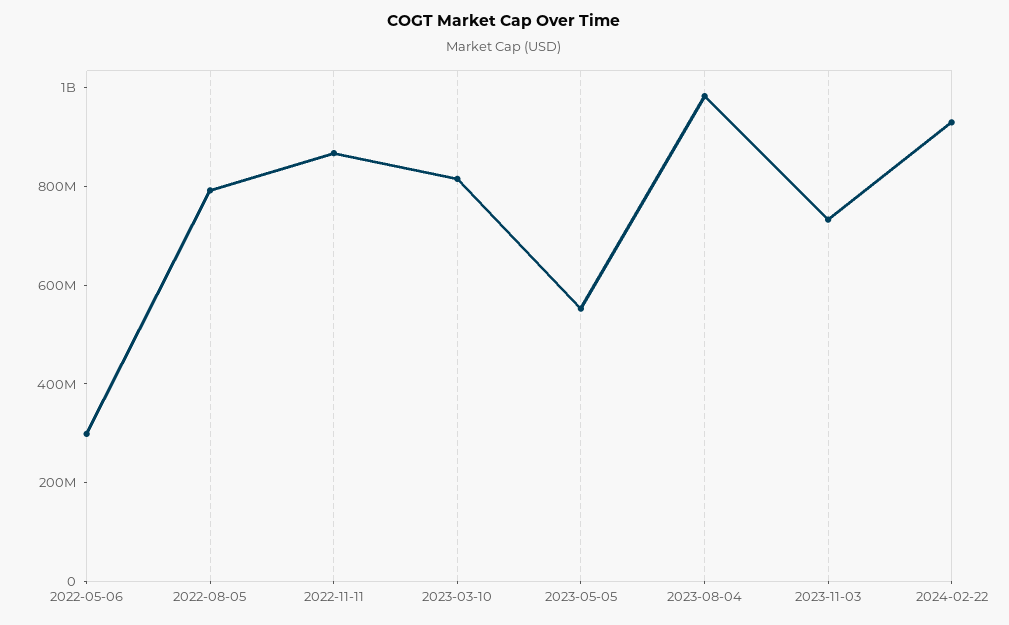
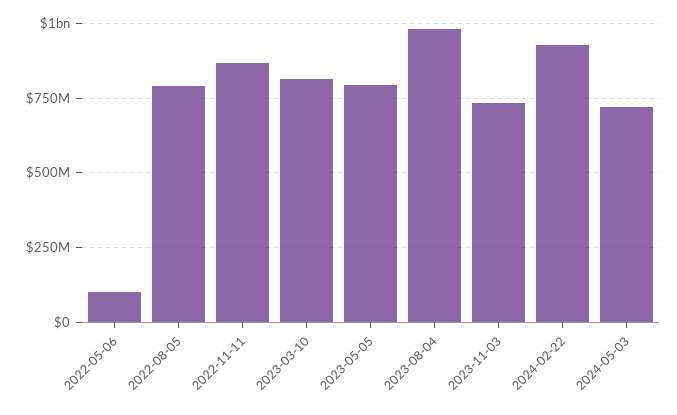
2022-05-06: 300000000 -> 100000000
2023-05-05: 550000000 -> 800000000
2024-05-03: none -> 725000000

